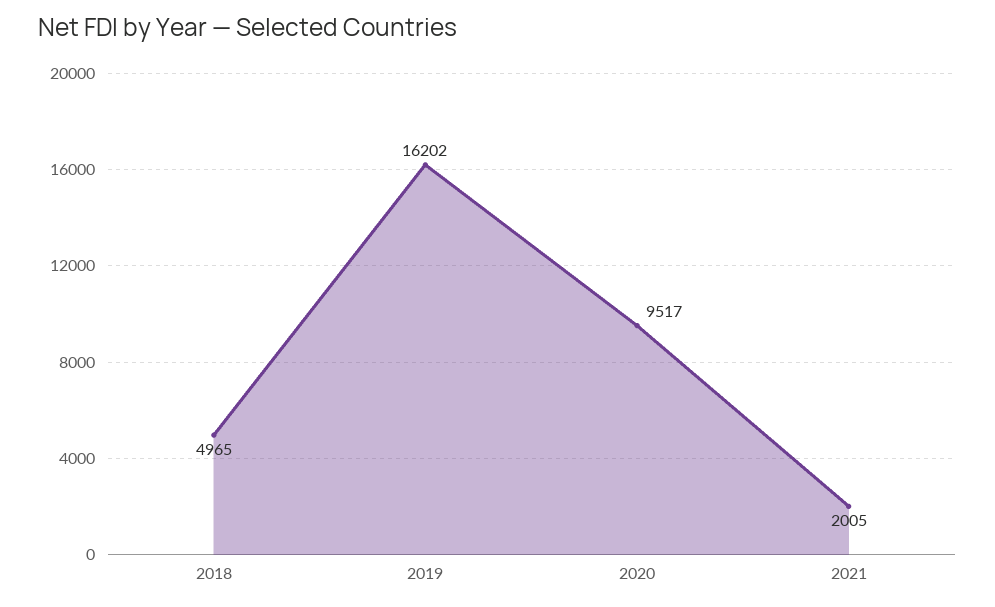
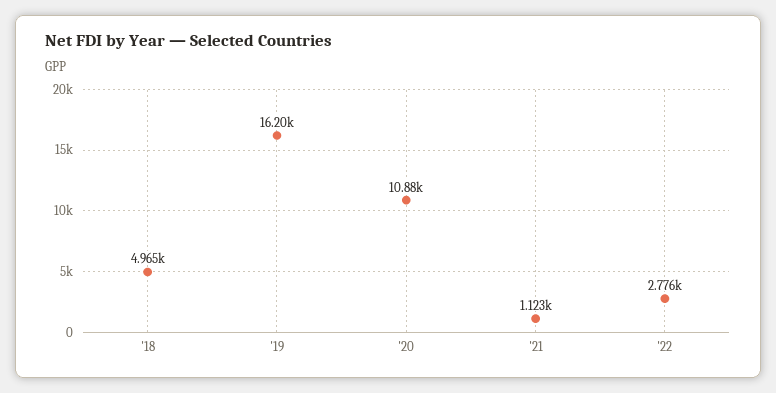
2020: 9517 -> 10880
2021: 2005 -> 1123
'22: none -> 2776

